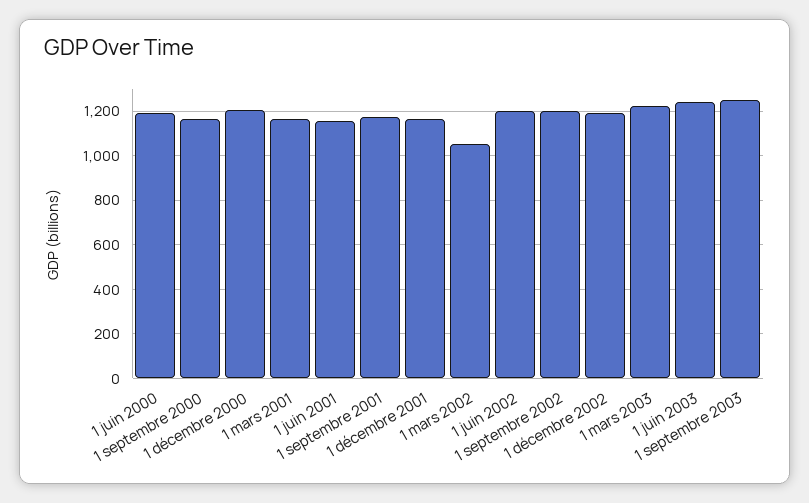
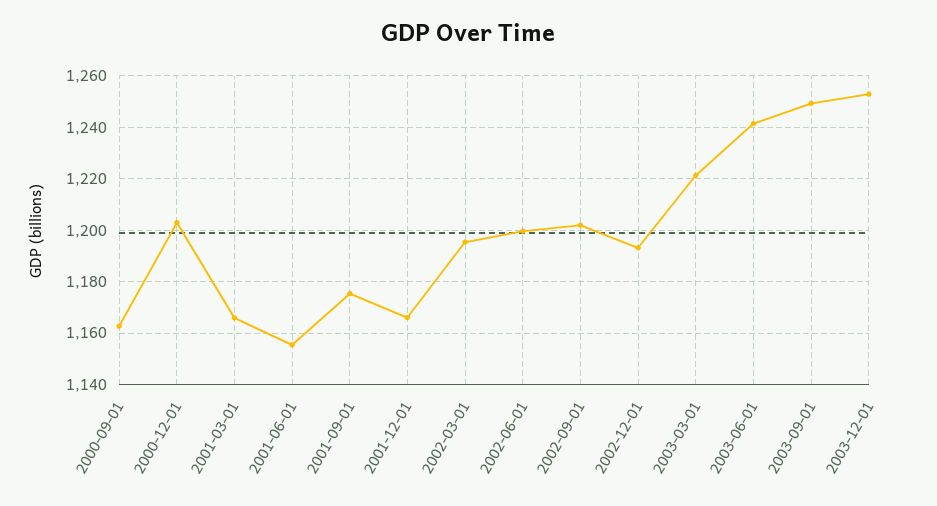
1 juin 2000: 1200 -> none
1 mars 2002: 1050 -> 1195
2003-12-01: none -> 1252.5

